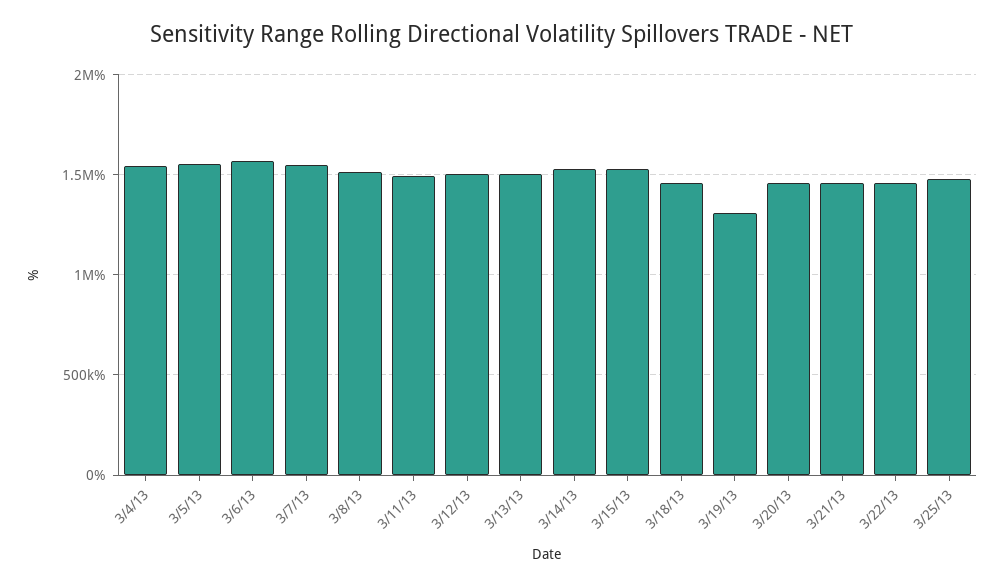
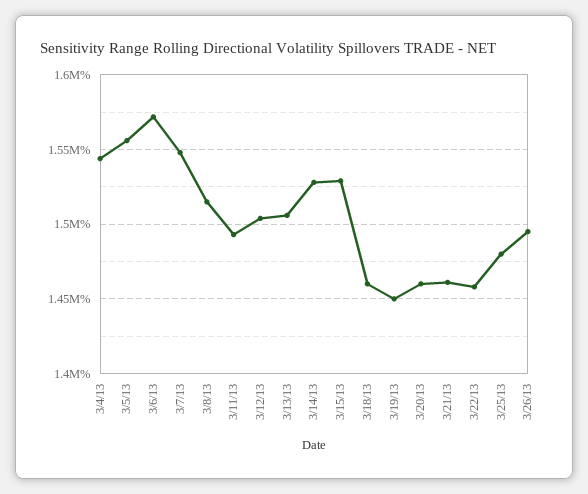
3/19/13: 1300000 -> 1450000
3/26/13: none -> 1495000

